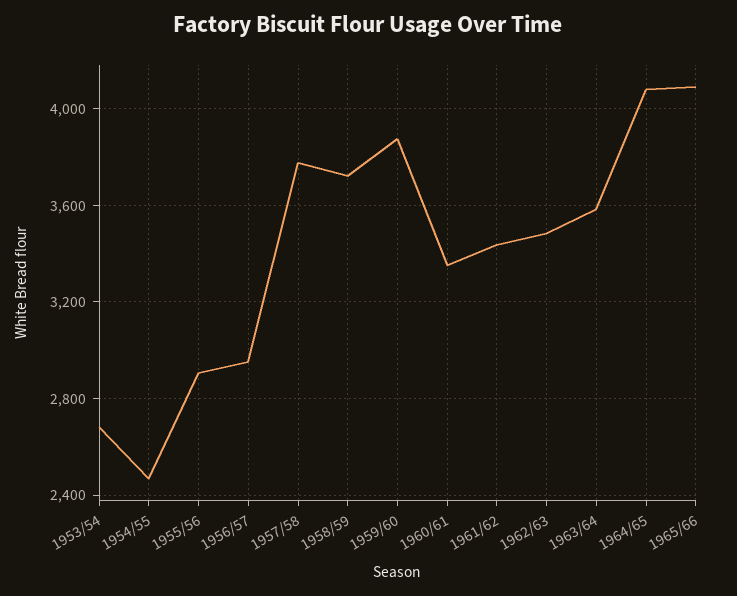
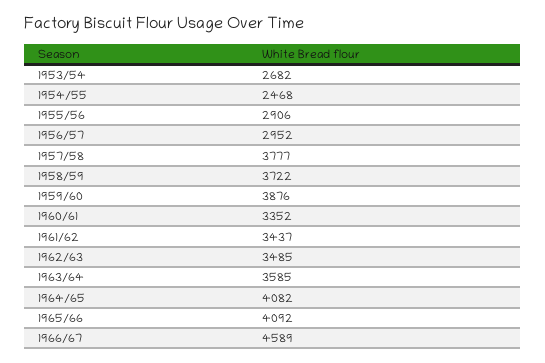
1966/67: none -> 4589

